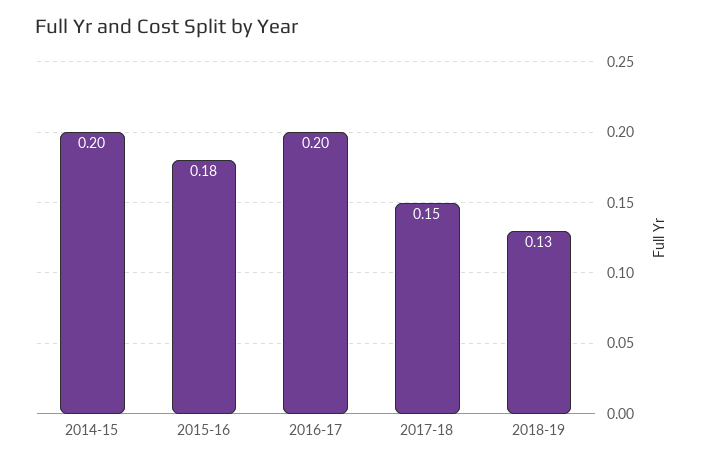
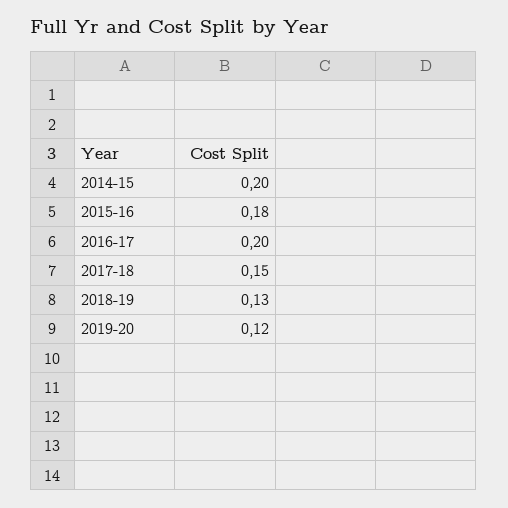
2019-20: none -> 0.12

